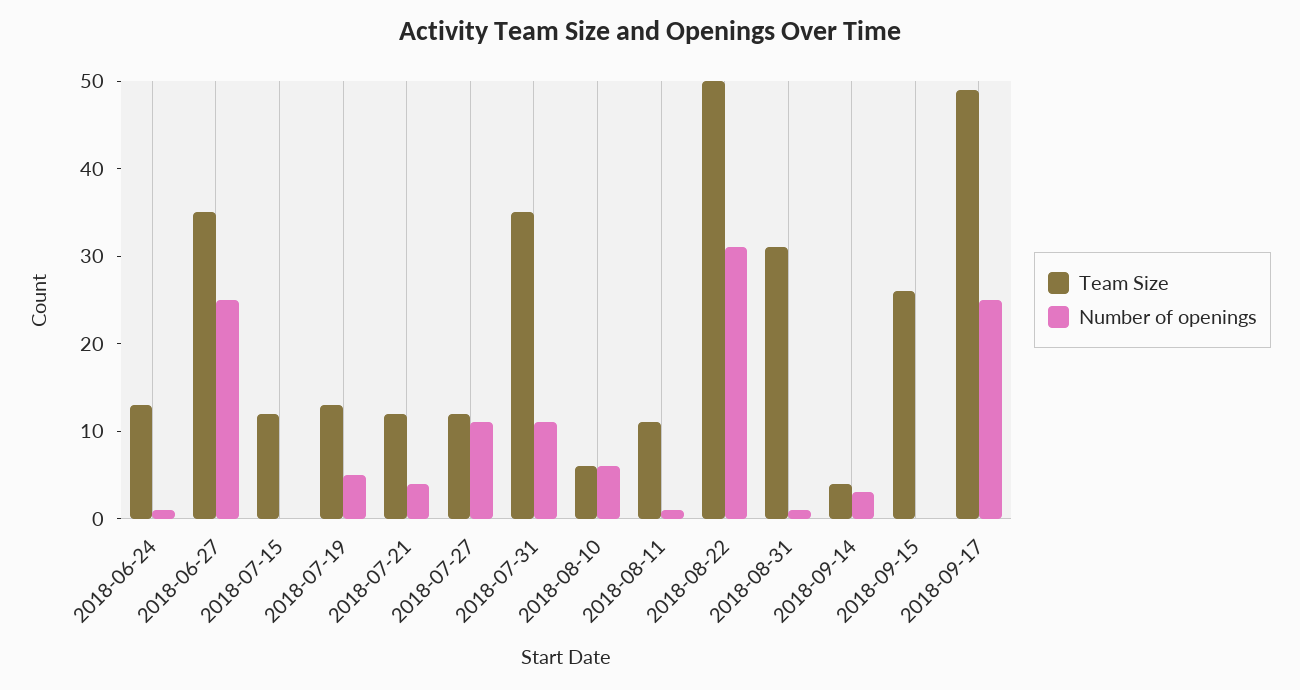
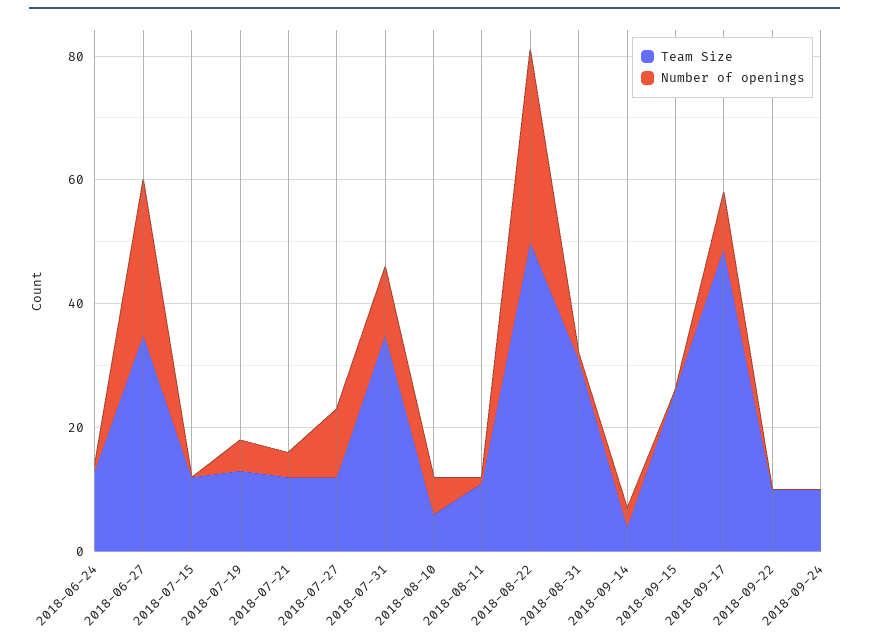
Number of openings, 2018-09-17: 25 -> 10
Team Size, 2018-09-22: none -> 10
Number of openings, 2018-09-22: none -> 0
Team Size, 2018-09-24: none -> 10
Number of openings, 2018-09-24: none -> 0

